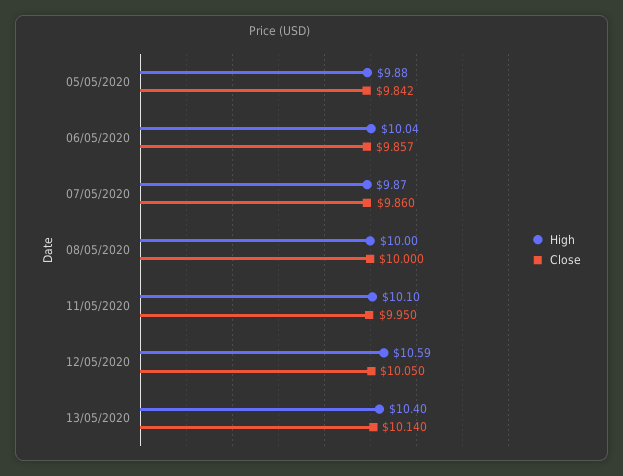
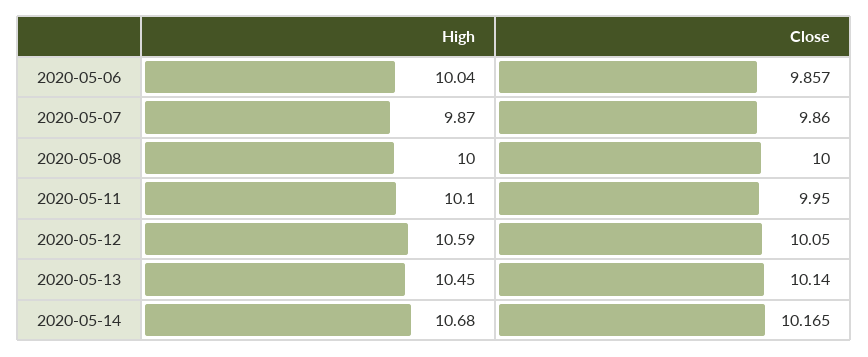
High, 05/05/2020: 9.88 -> none
Close, 05/05/2020: 9.842 -> none
High, 13/05/2020: 10.4 -> 10.45
High, 2020-05-14: none -> 10.68
Close, 2020-05-14: none -> 10.165

